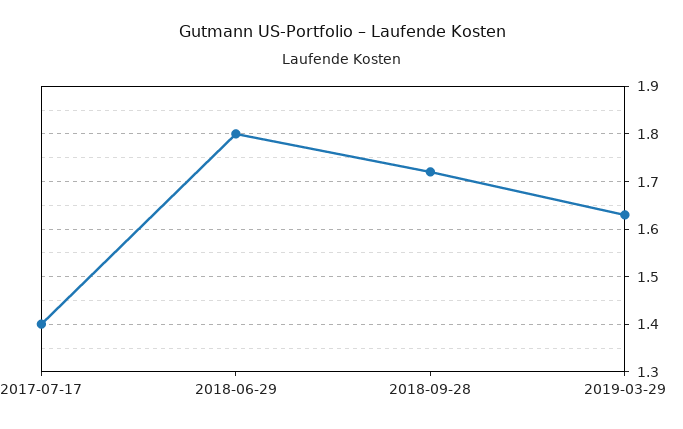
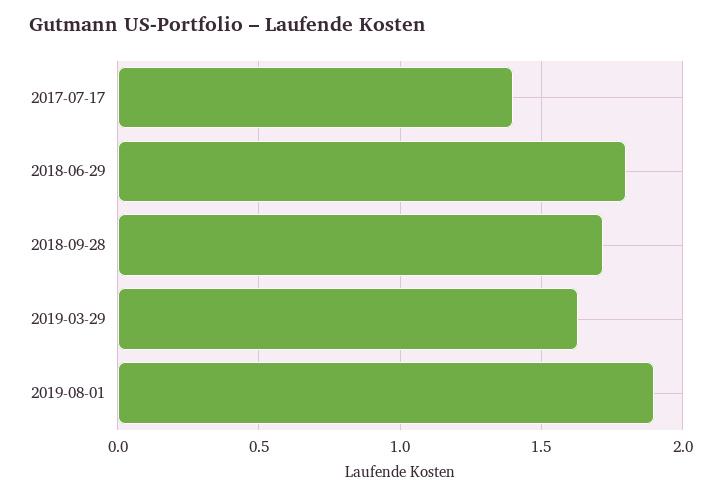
2019-08-01: none -> 1.9

